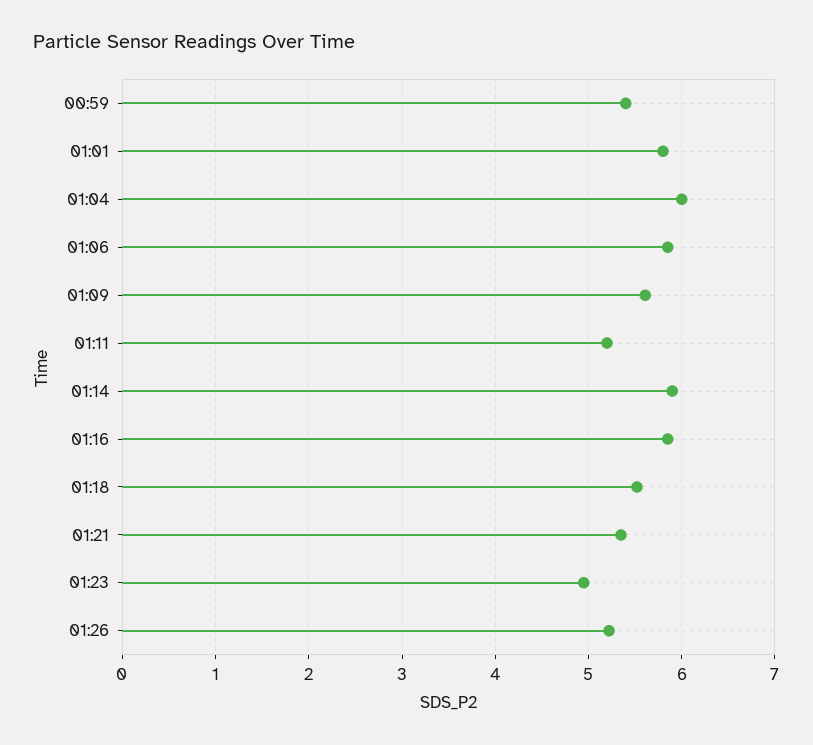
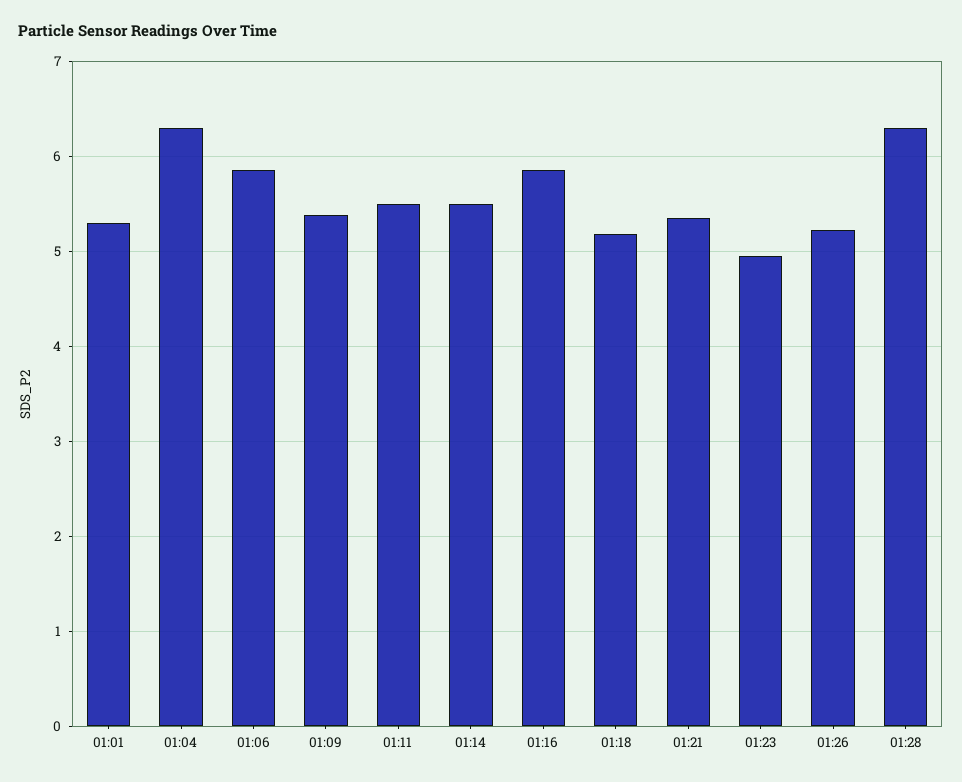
00:59: 5.4 -> none
01:01: 5.8 -> 5.3
01:04: 6 -> 6.3
01:09: 5.6 -> 5.4
01:11: 5.2 -> 5.5
01:14: 5.9 -> 5.5
01:18: 5.5 -> 5.2
01:28: none -> 6.3

